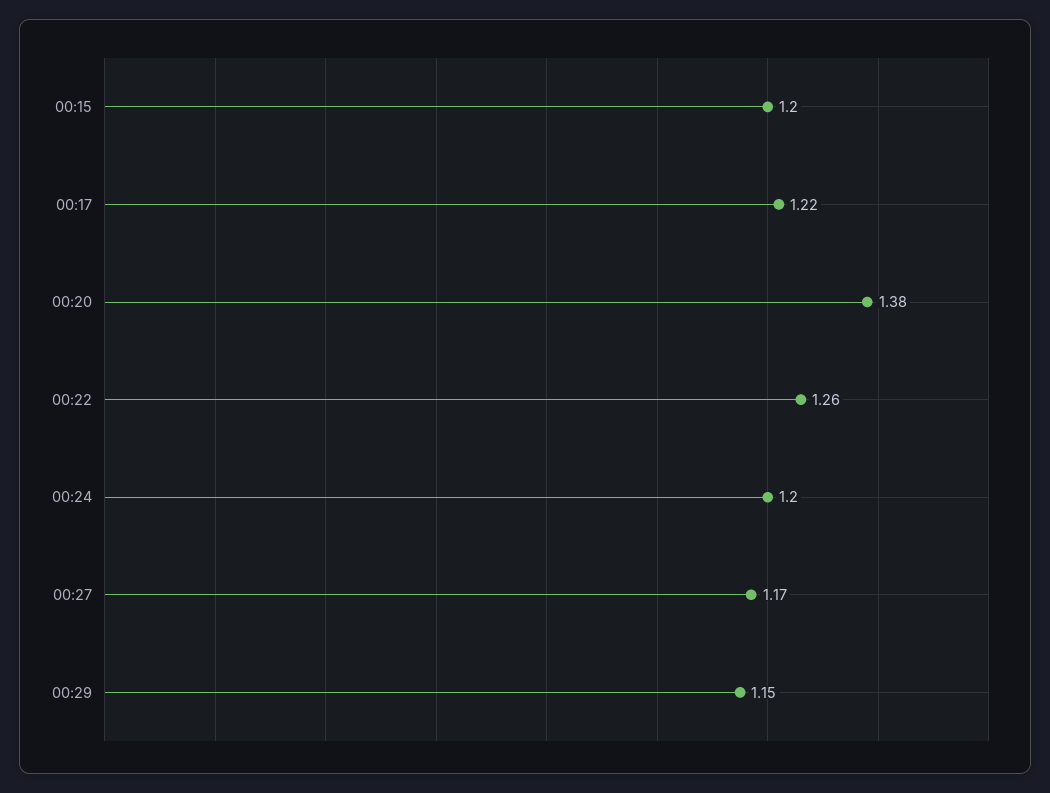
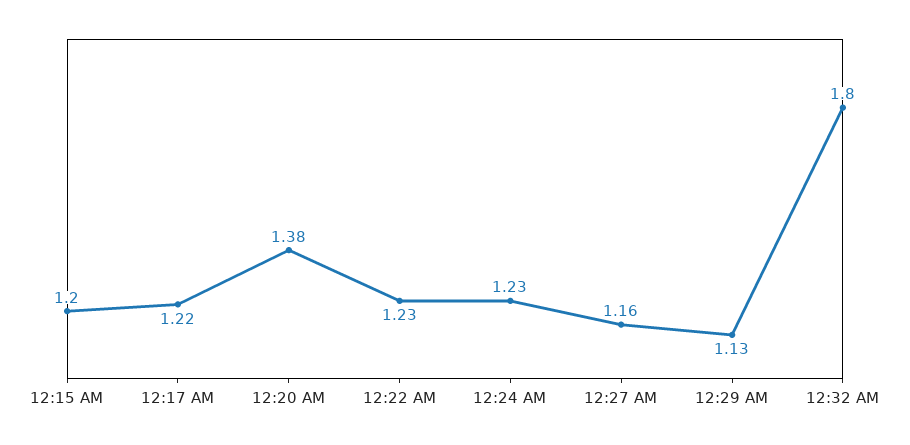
00:22: 1.26 -> 1.23
00:24: 1.2 -> 1.23
00:27: 1.17 -> 1.16
00:29: 1.15 -> 1.13
12:32 AM: none -> 1.8

